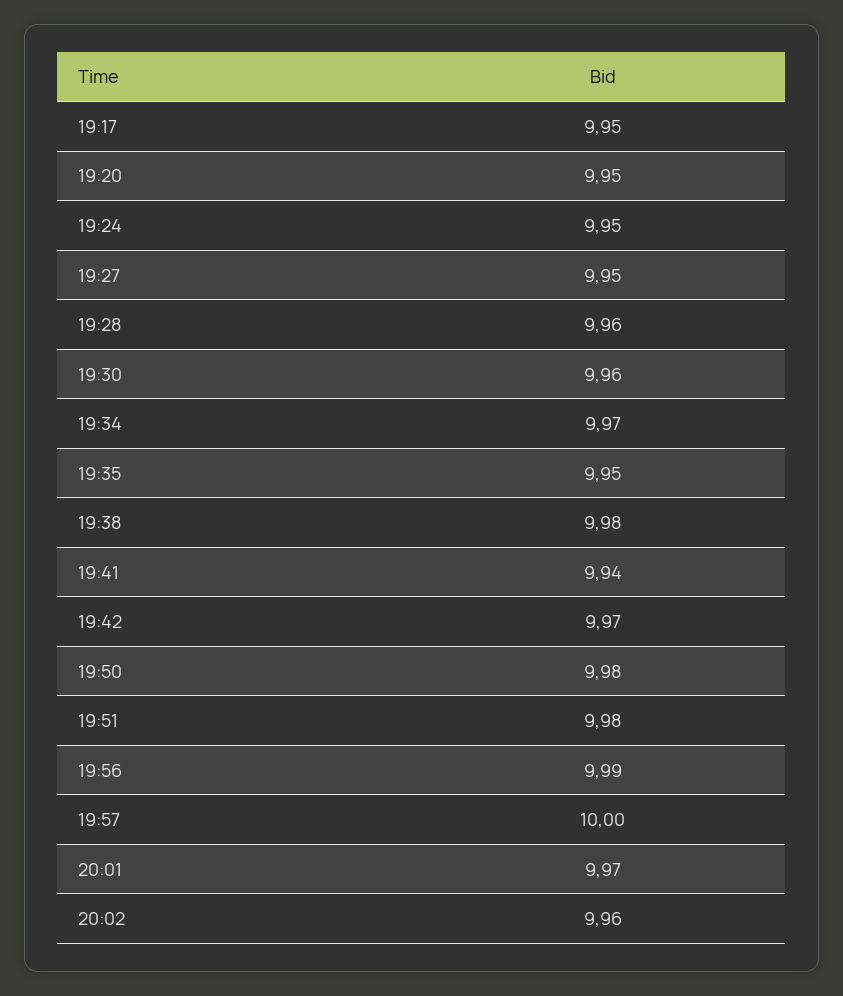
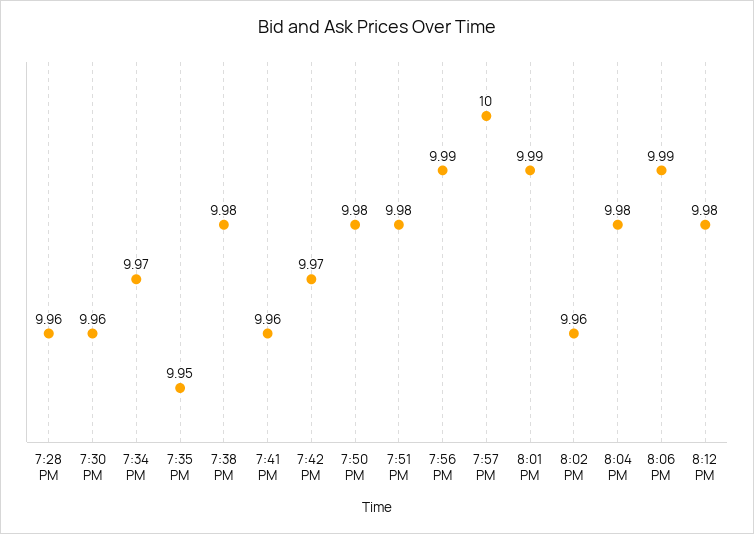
19:17: 9.95 -> none
19:20: 9.95 -> none
19:24: 9.95 -> none
19:27: 9.95 -> none
19:41: 9.94 -> 9.96
20:01: 9.97 -> 9.99
8:04 PM: none -> 9.98
8:06 PM: none -> 9.99
8:12 PM: none -> 9.98

